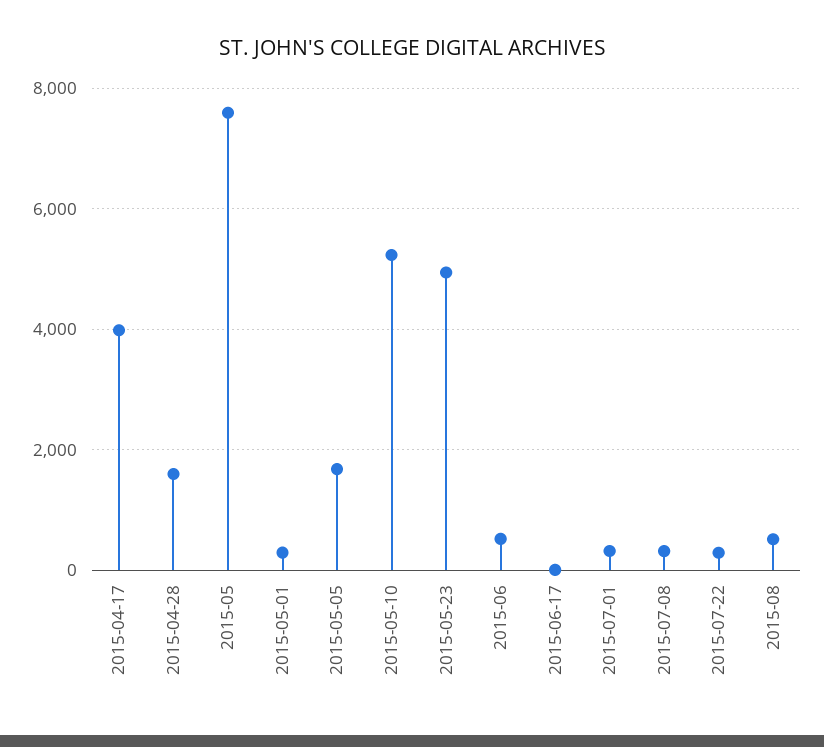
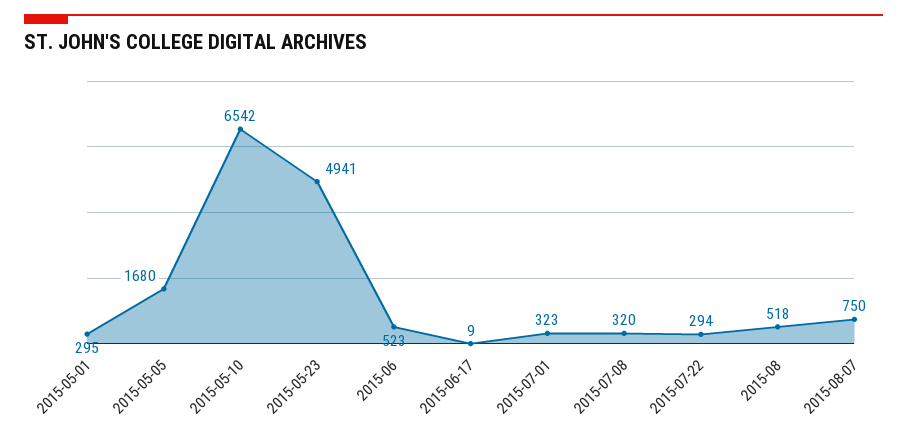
2015-04-17: 4000 -> none
2015-04-28: 1600 -> none
2015-05: 7600 -> none
2015-05-10: 5200 -> 6542
2015-08-07: none -> 750

